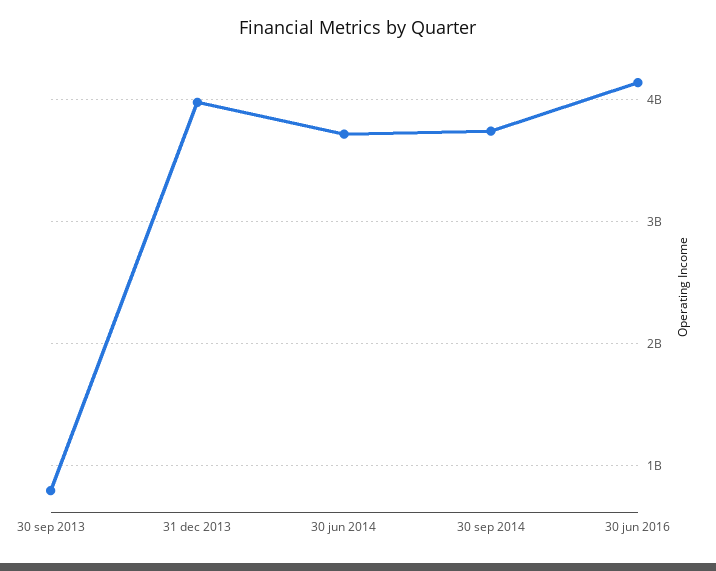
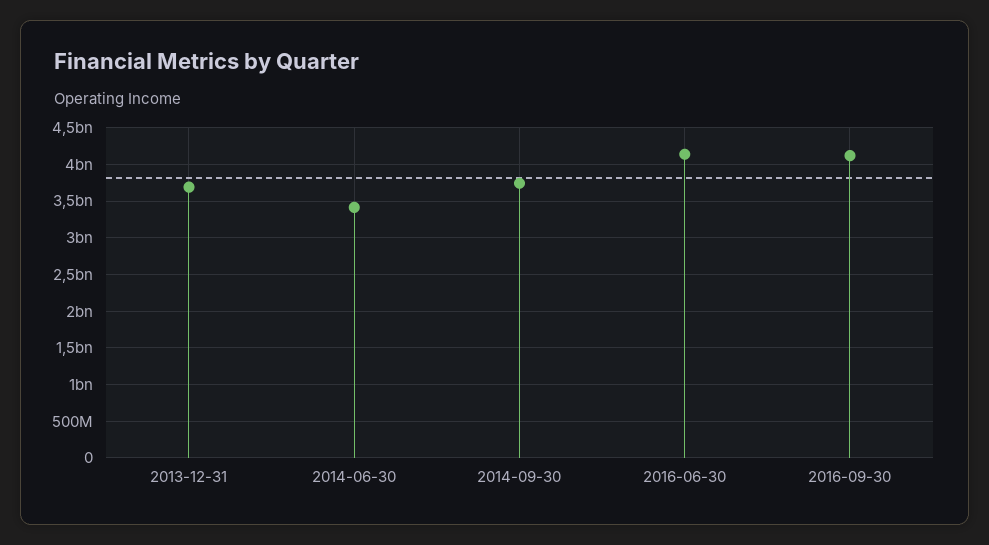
30 sep 2013: 800000000 -> none
31 dec 2013: 4000000000 -> 3700000000
30 jun 2014: 3700000000 -> 3400000000
2016-09-30: none -> 4100000000

